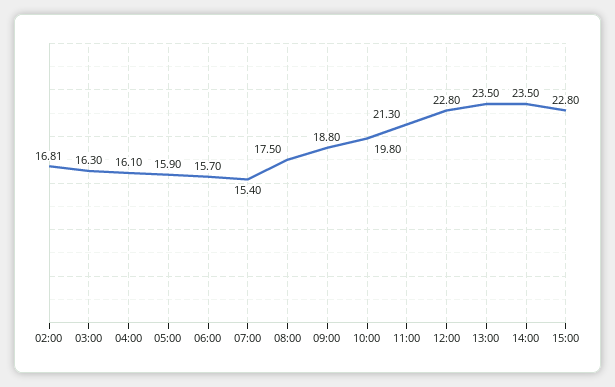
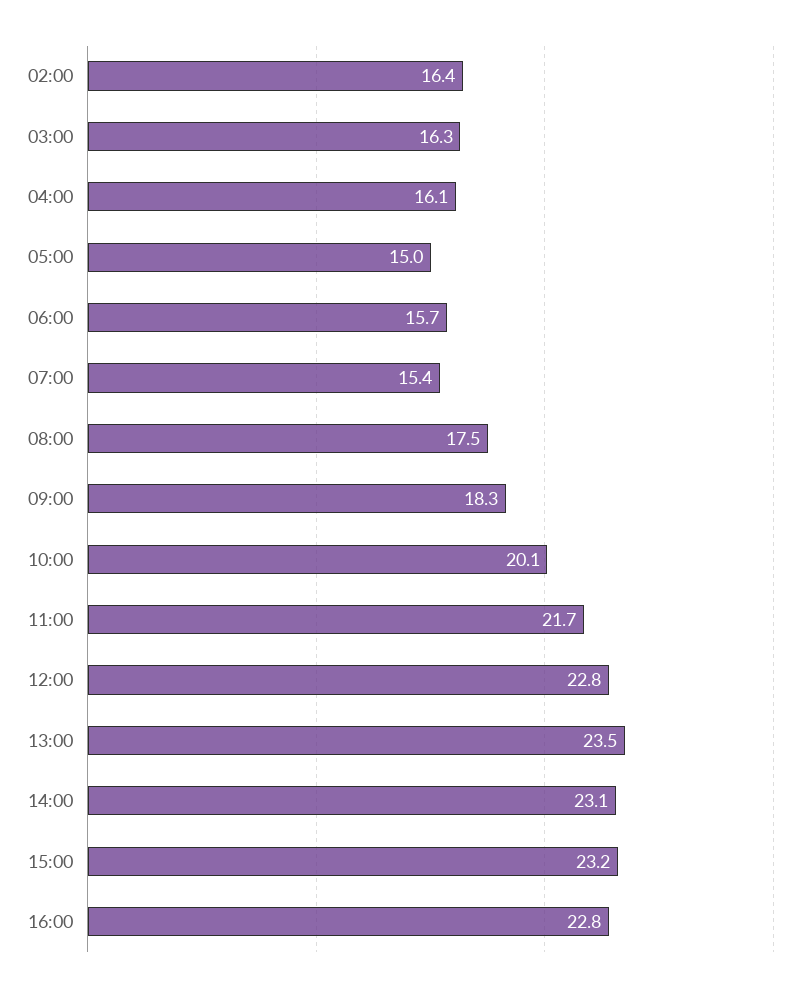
02:00: 16.81 -> 16.4
05:00: 15.9 -> 15
09:00: 18.8 -> 18.3
10:00: 19.8 -> 20.1
11:00: 21.3 -> 21.7
14:00: 23.5 -> 23.1
15:00: 22.8 -> 23.2
16:00: none -> 22.8

